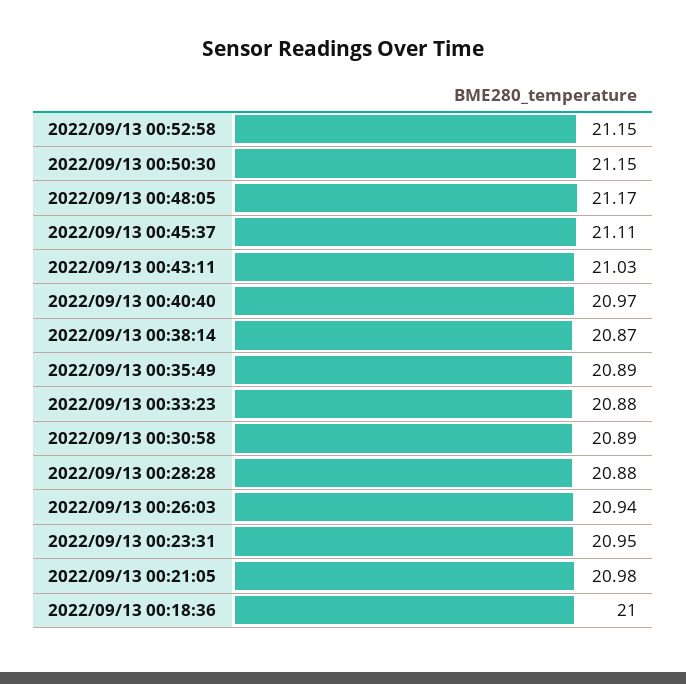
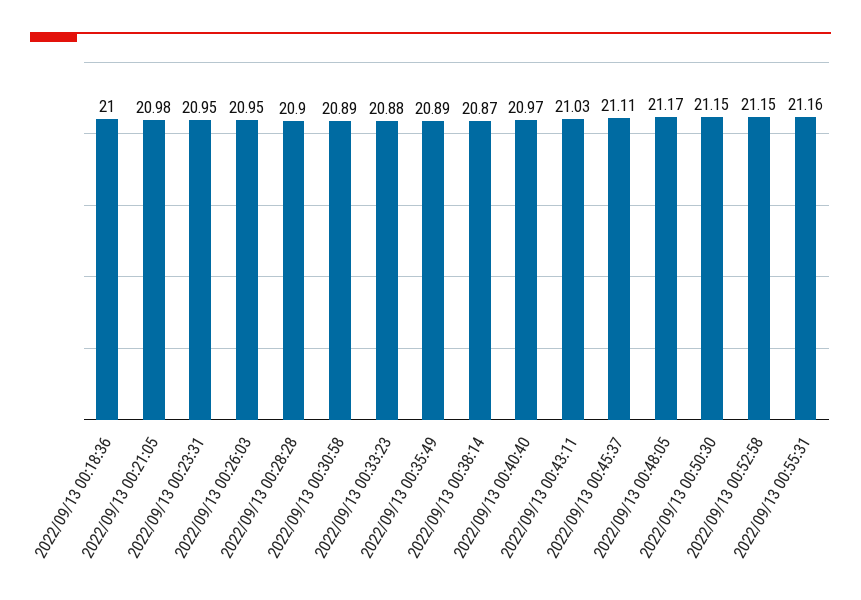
2022/09/13 00:28:28: 20.88 -> 20.9
2022/09/13 00:26:03: 20.94 -> 20.95
2022/09/13 00:55:31: none -> 21.16

